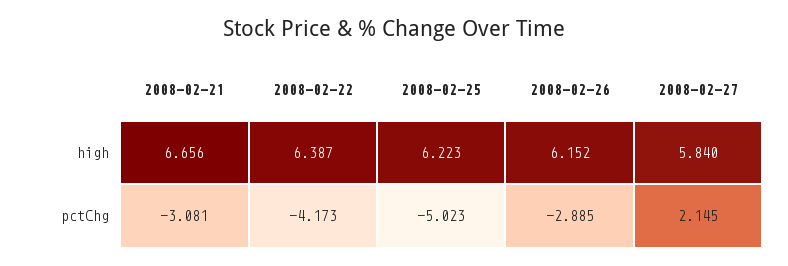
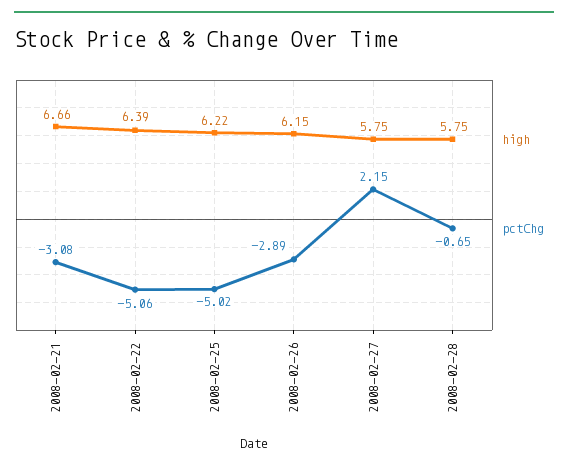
high, 2008-02-27: 5.84 -> 5.75
pctChg, 2008-02-22: -4.173 -> -5.06
high, 2008-02-28: none -> 5.75
pctChg, 2008-02-28: none -> -0.65

